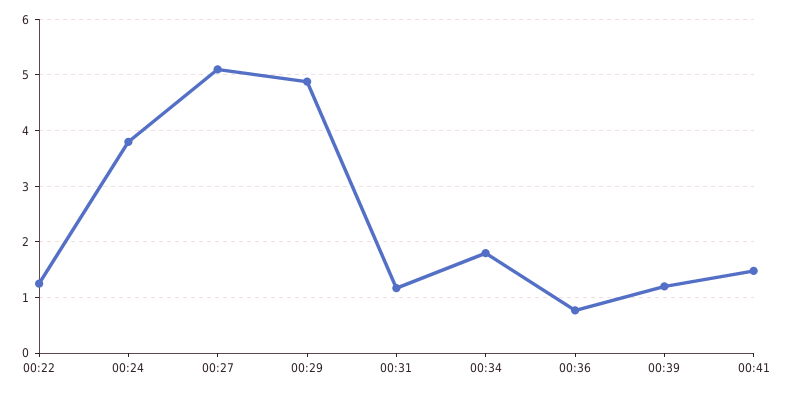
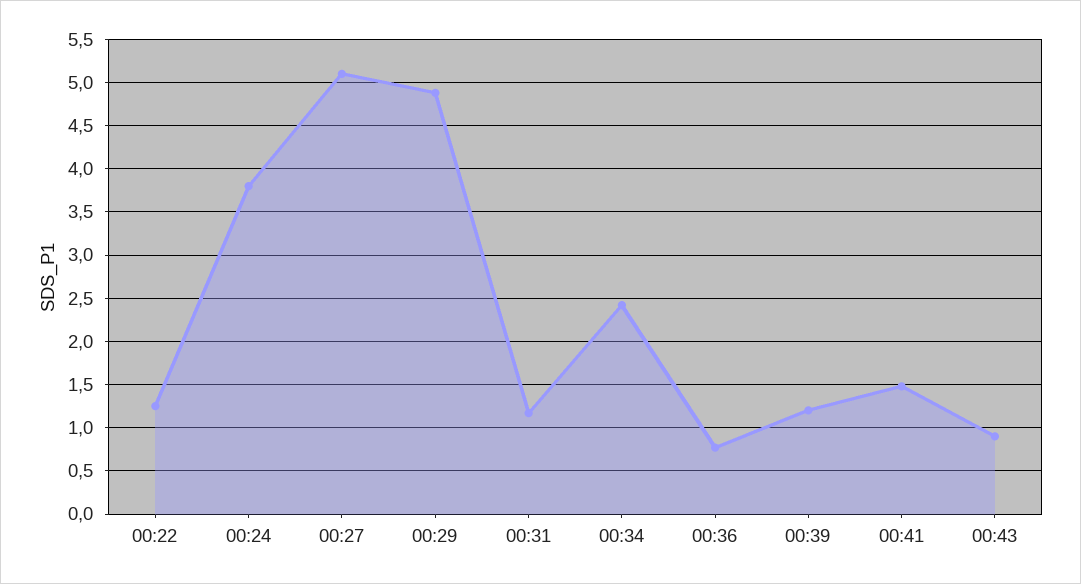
00:34: 1.8 -> 2.4
00:43: none -> 0.9

